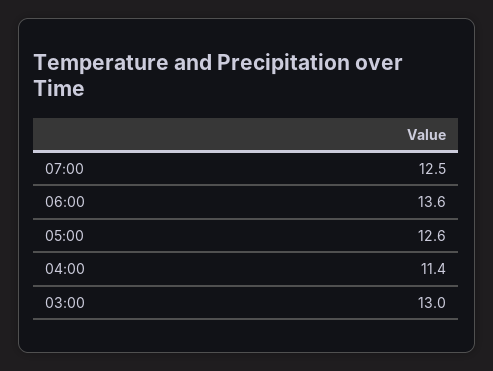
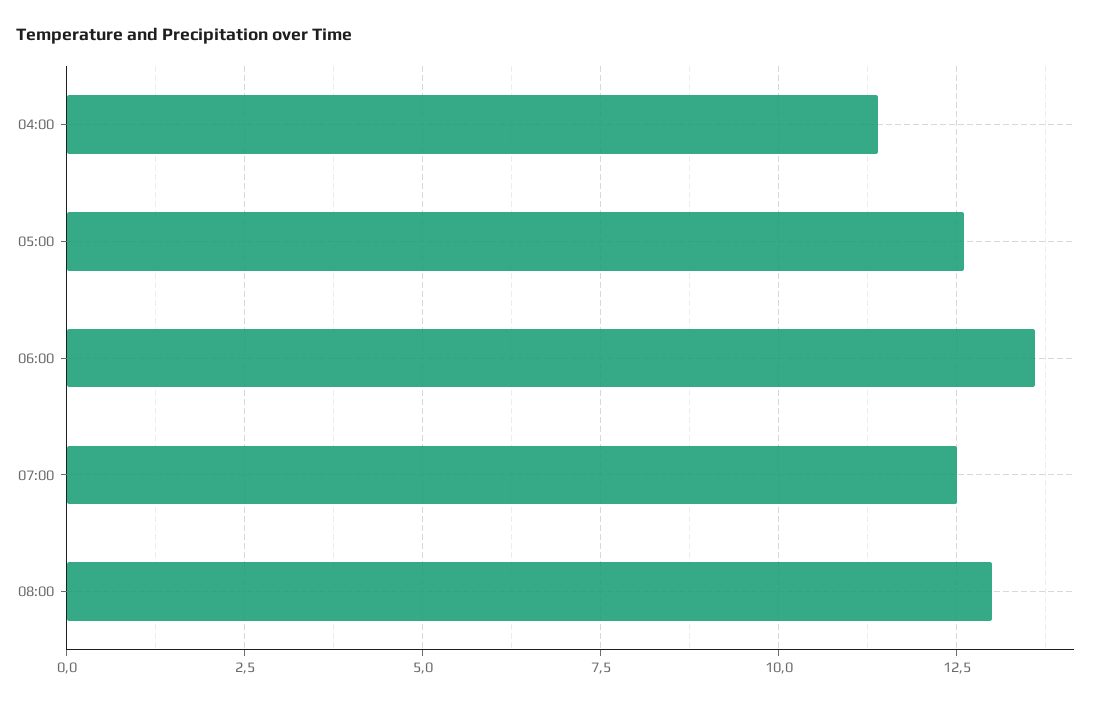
03:00: 13 -> none
08:00: none -> 13

